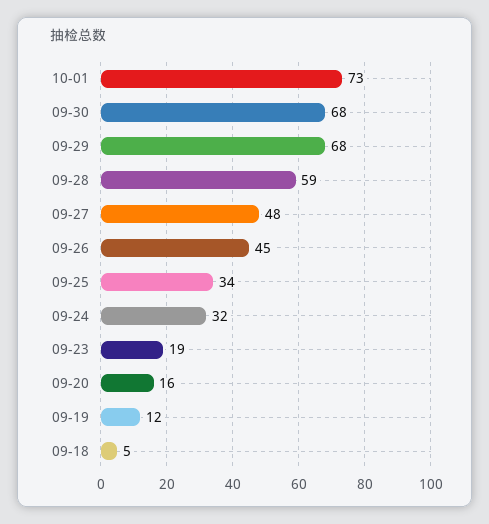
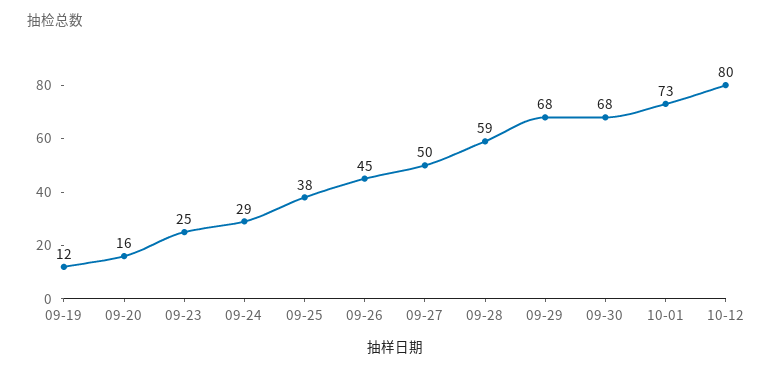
09-27: 48 -> 50
09-25: 34 -> 38
09-24: 32 -> 29
09-23: 19 -> 25
09-18: 5 -> none
10-12: none -> 80

